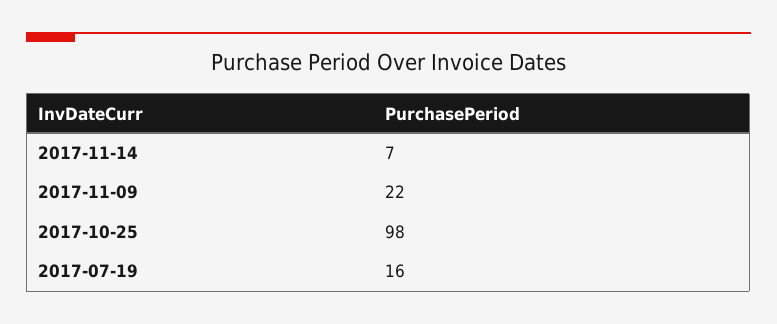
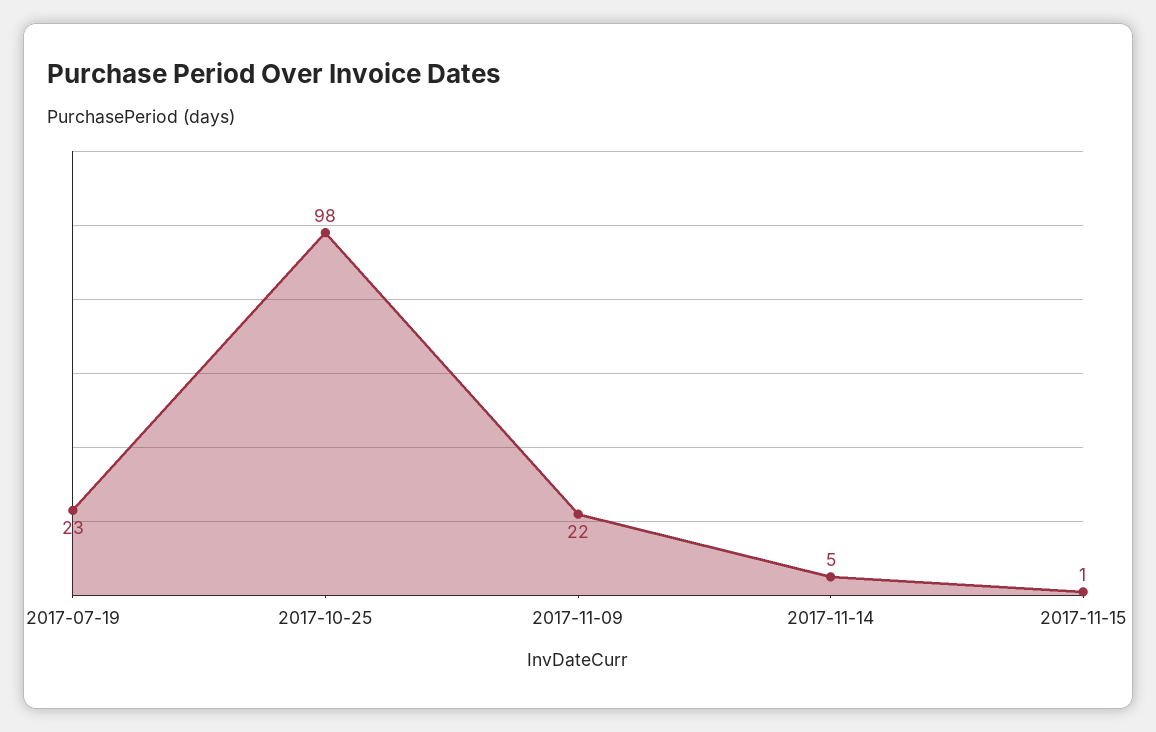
2017-11-14: 7 -> 5
2017-07-19: 16 -> 23
2017-11-15: none -> 1

